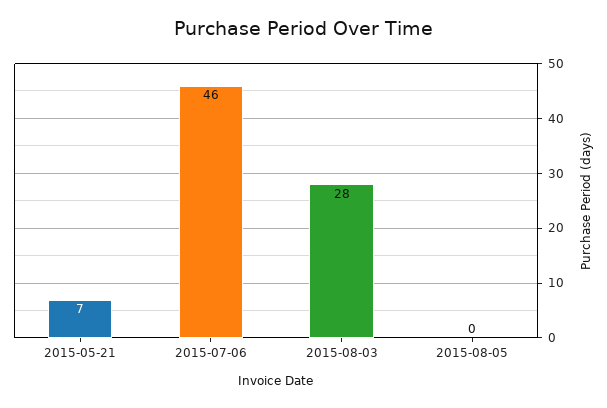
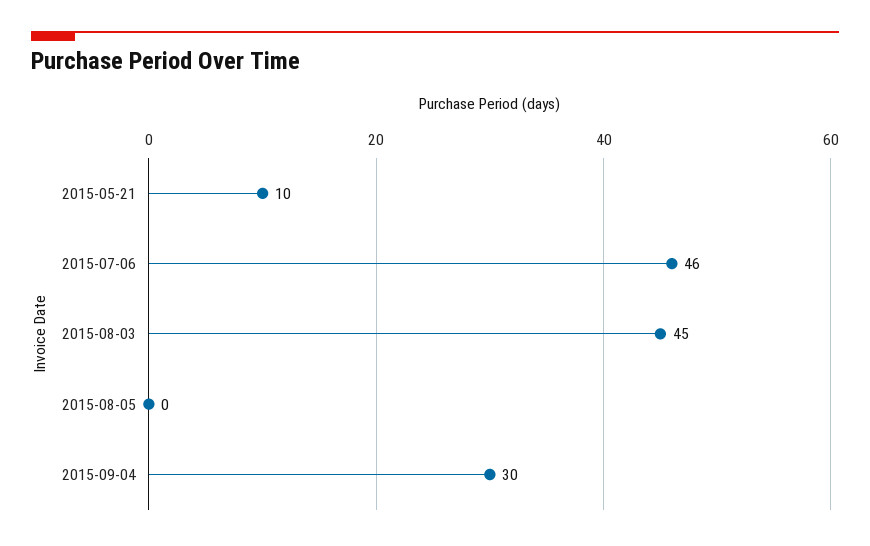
2015-05-21: 7 -> 10
2015-08-03: 28 -> 45
2015-09-04: none -> 30

